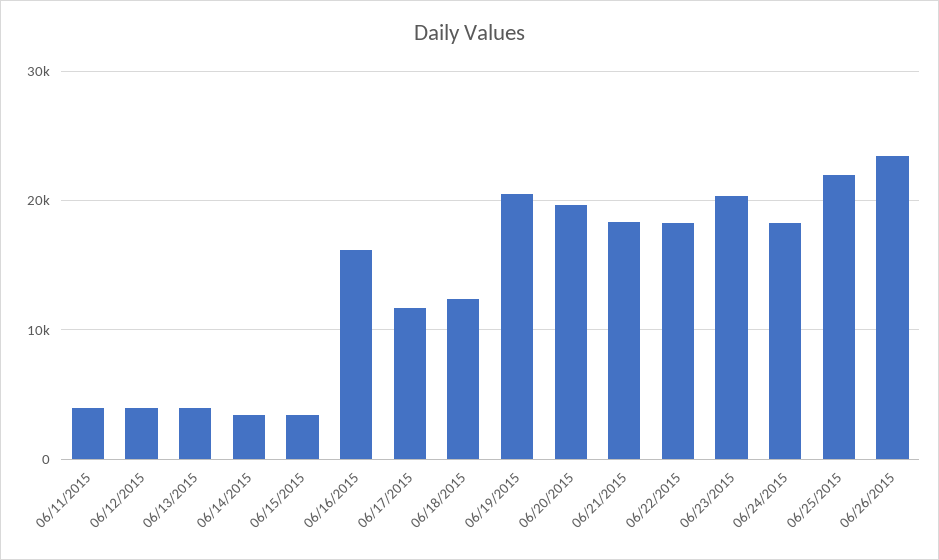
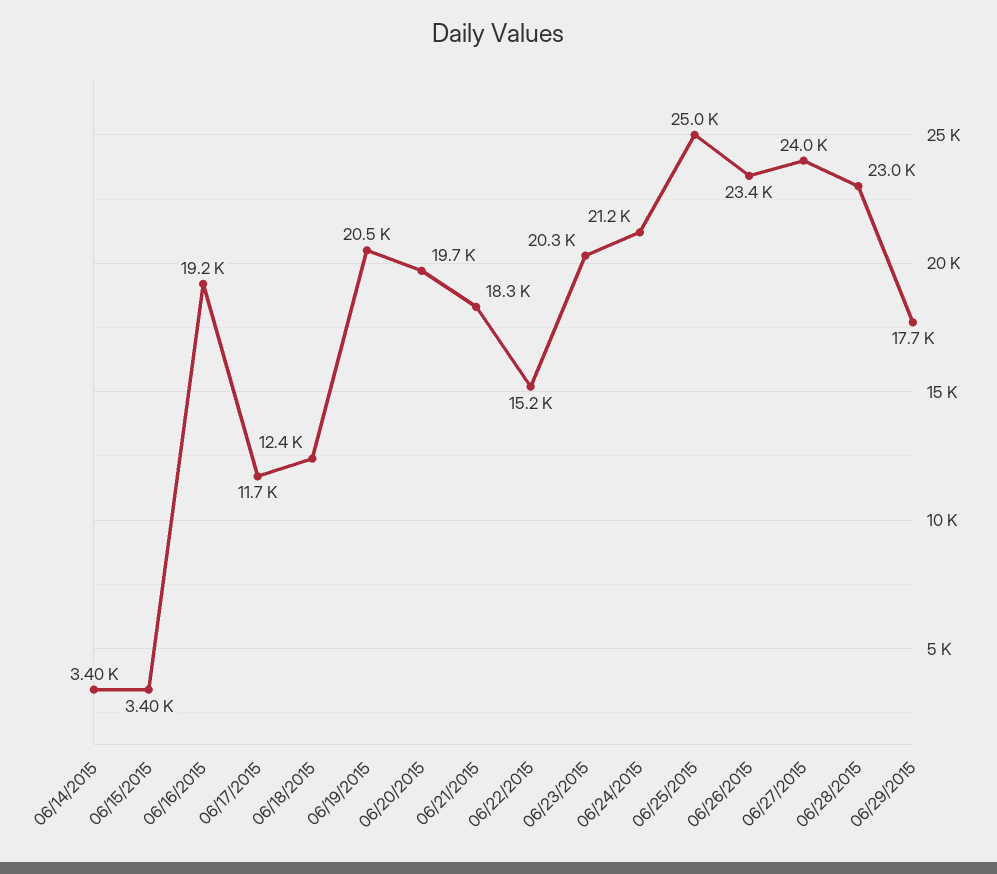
06/11/2015: 4000 -> none
06/12/2015: 4000 -> none
06/13/2015: 4000 -> none
06/16/2015: 16000 -> 19200
06/22/2015: 18000 -> 15200
06/24/2015: 18000 -> 21200
06/25/2015: 22000 -> 25000
06/27/2015: none -> 24000
06/28/2015: none -> 23000
06/29/2015: none -> 17700

